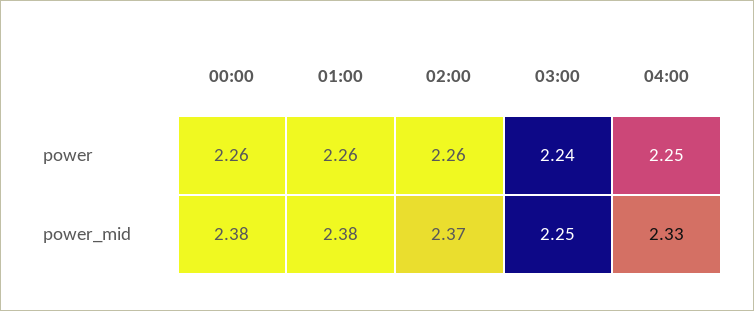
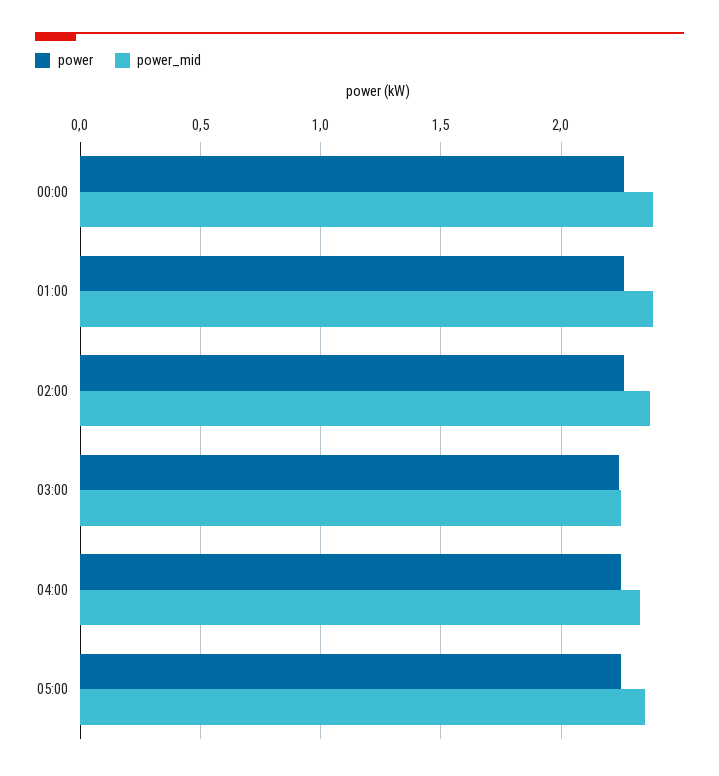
power, 05:00: none -> 2.25
power_mid, 05:00: none -> 2.35

